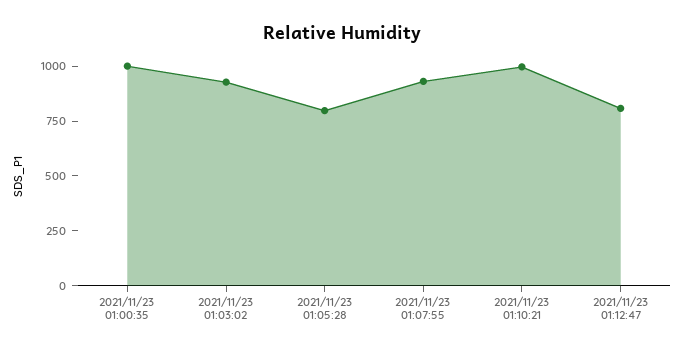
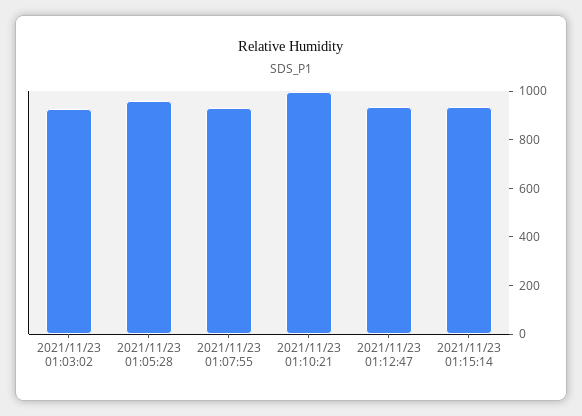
2021/11/23 01:00:35: 1000 -> none
2021/11/23 01:05:28: 800 -> 950
2021/11/23 01:12:47: 800 -> 950
2021/11/23 01:15:14: none -> 950

